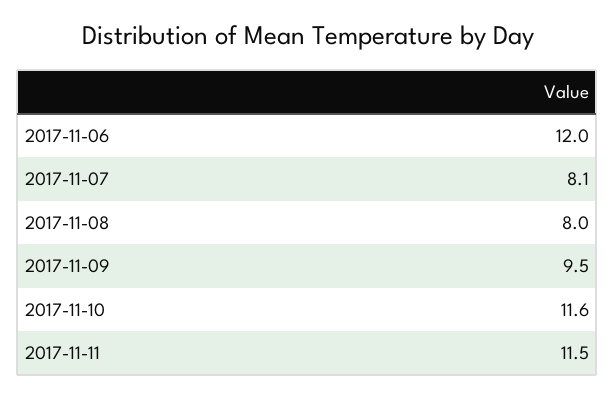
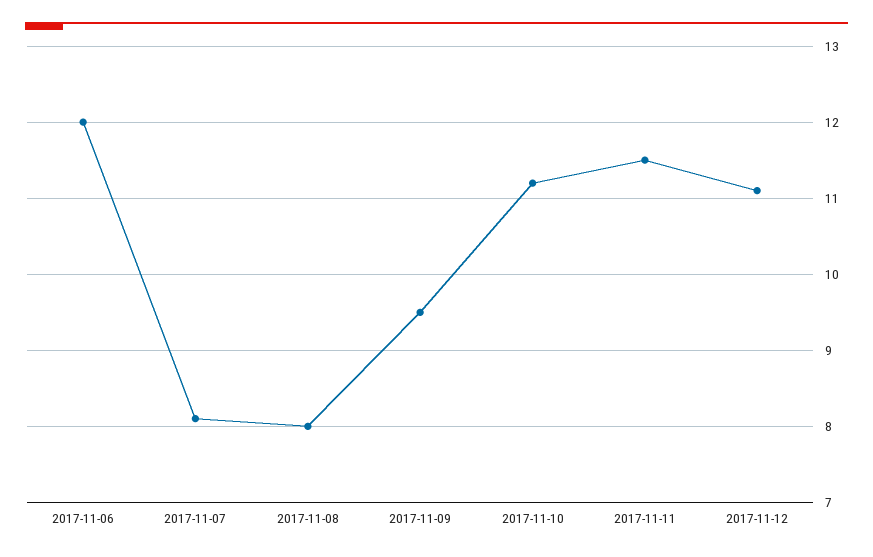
2017-11-10: 11.6 -> 11.2
2017-11-12: none -> 11.1

